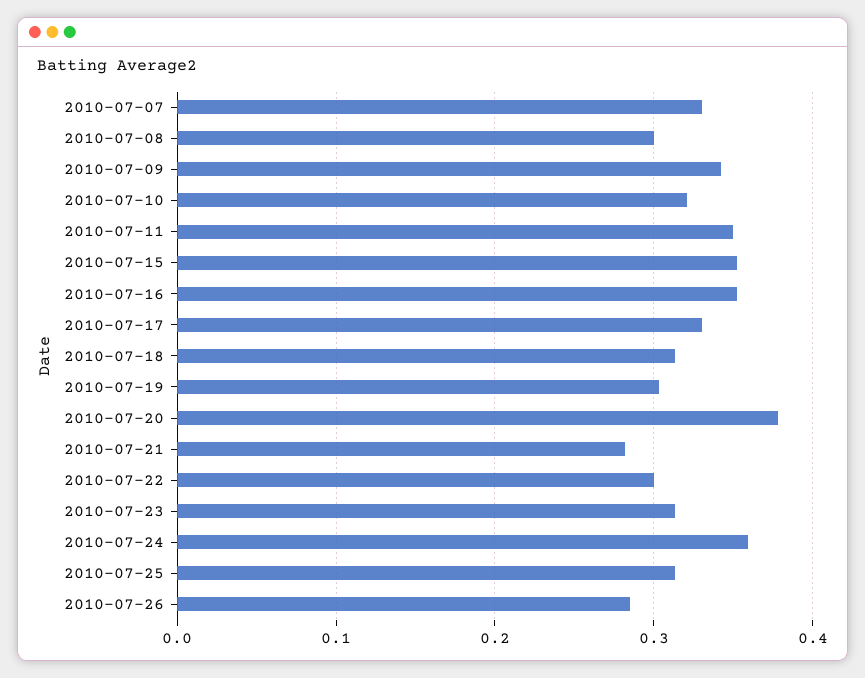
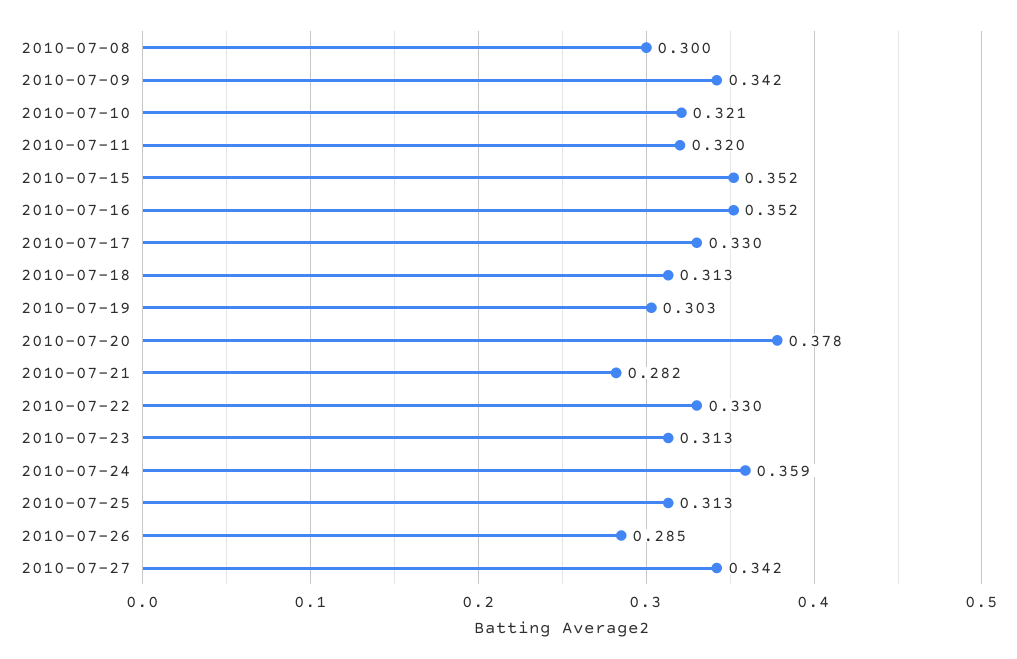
2010-07-07: 0.33 -> none
2010-07-11: 0.35 -> 0.32
2010-07-22: 0.3 -> 0.33
2010-07-27: none -> 0.342

